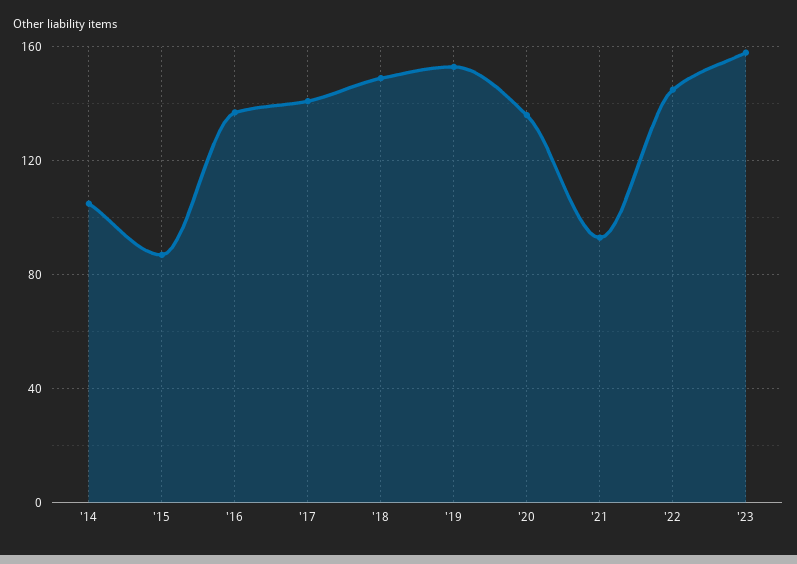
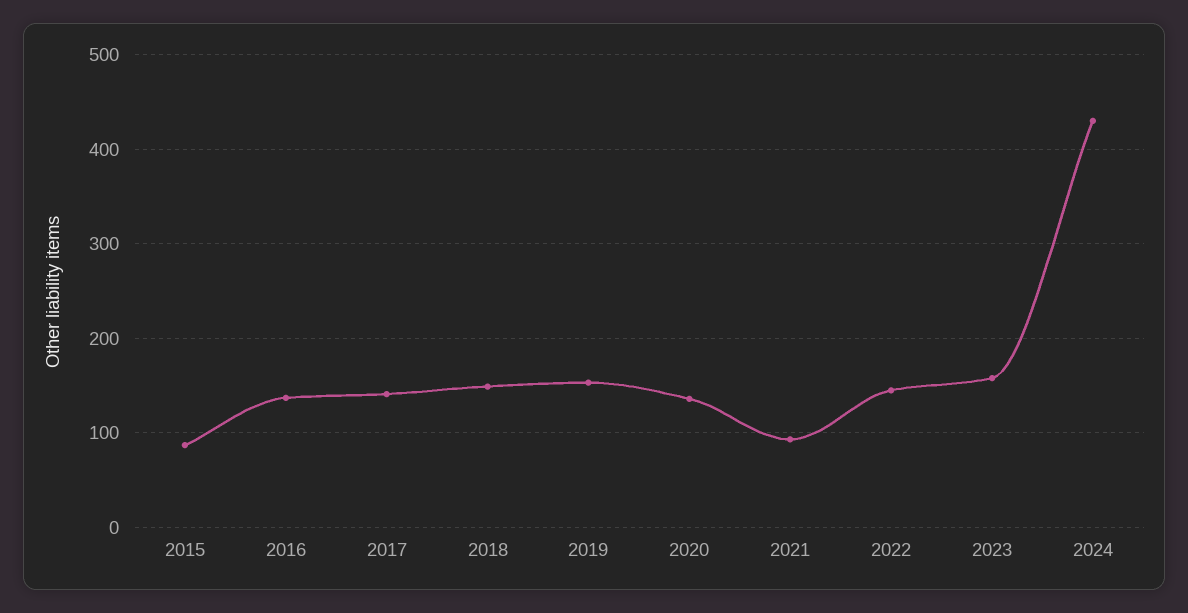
'14: 105 -> none
2024: none -> 430

